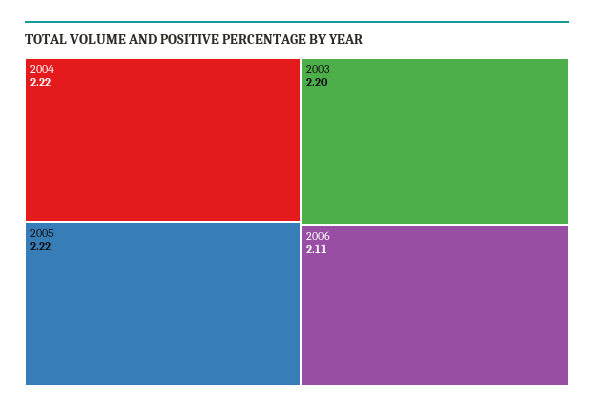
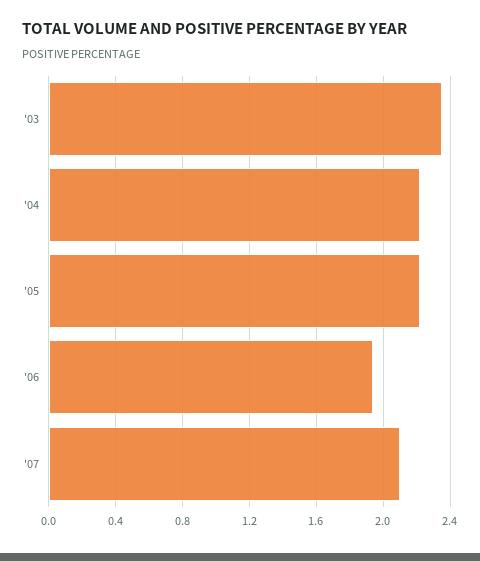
2003: 2.2 -> 2.35
2006: 2.11 -> 1.95
'07: none -> 2.1

